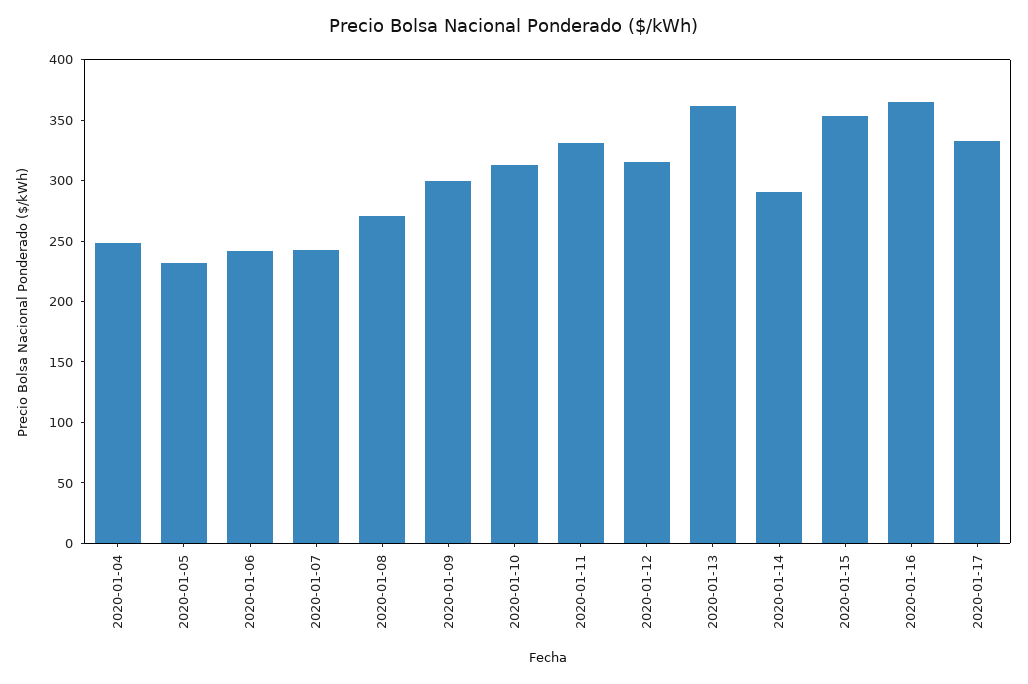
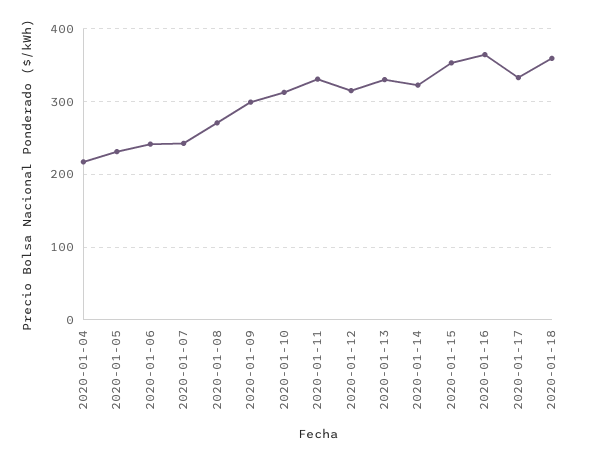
2020-01-04: 250 -> 220
2020-01-13: 360 -> 330
2020-01-14: 290 -> 320
2020-01-18: none -> 360

